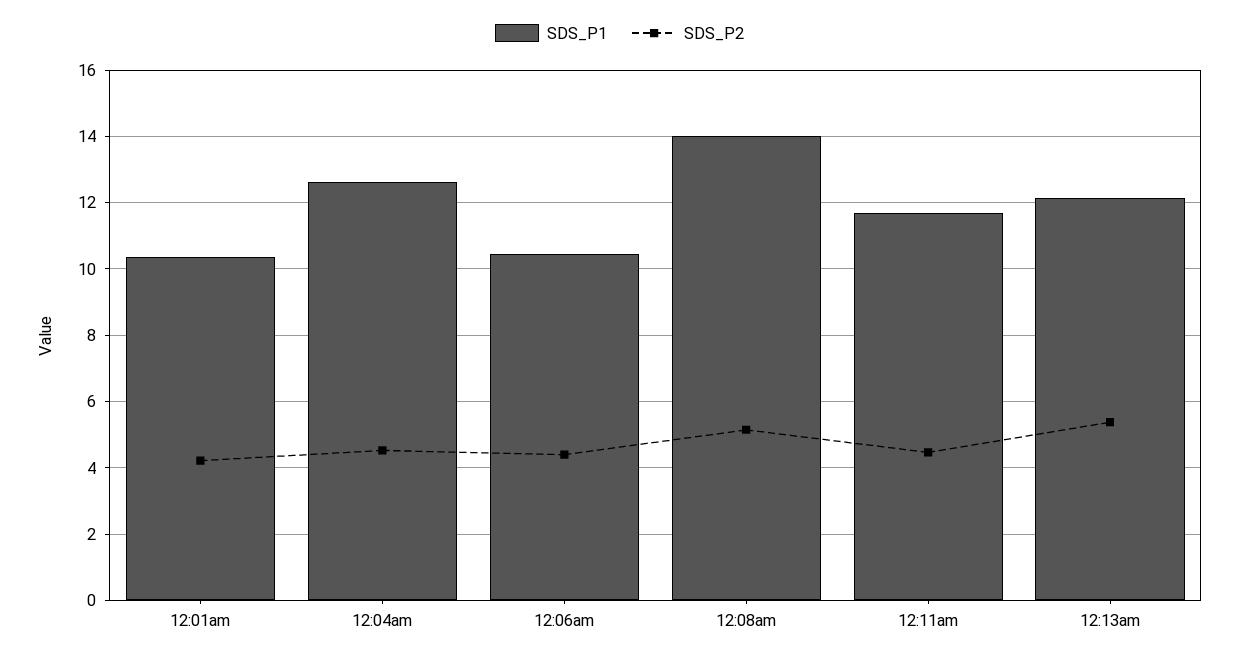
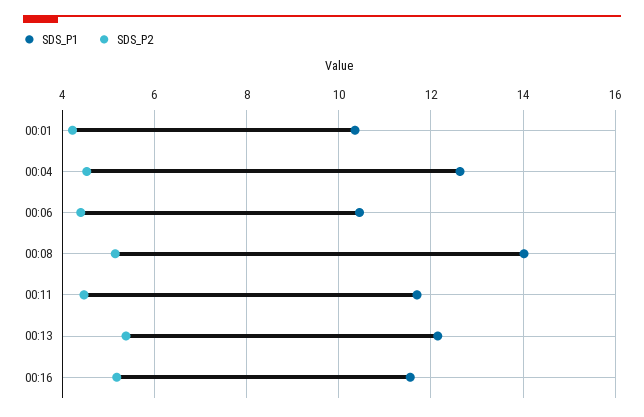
SDS_P1, 00:16: none -> 11.6
SDS_P2, 00:16: none -> 5.2

